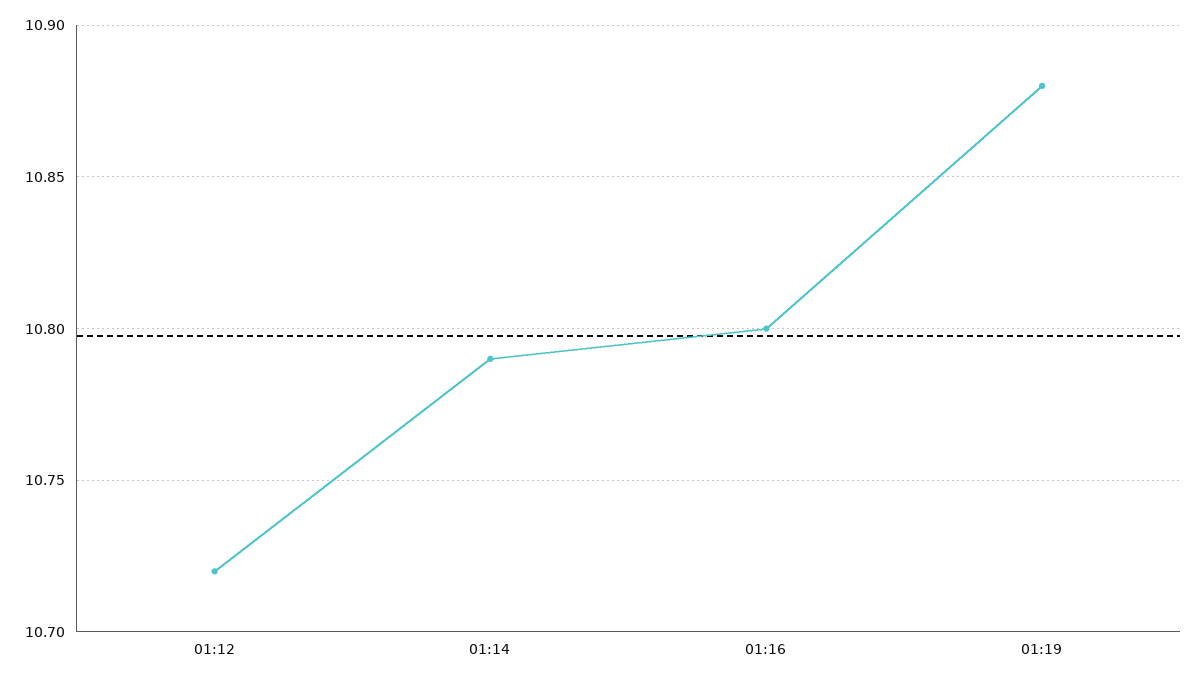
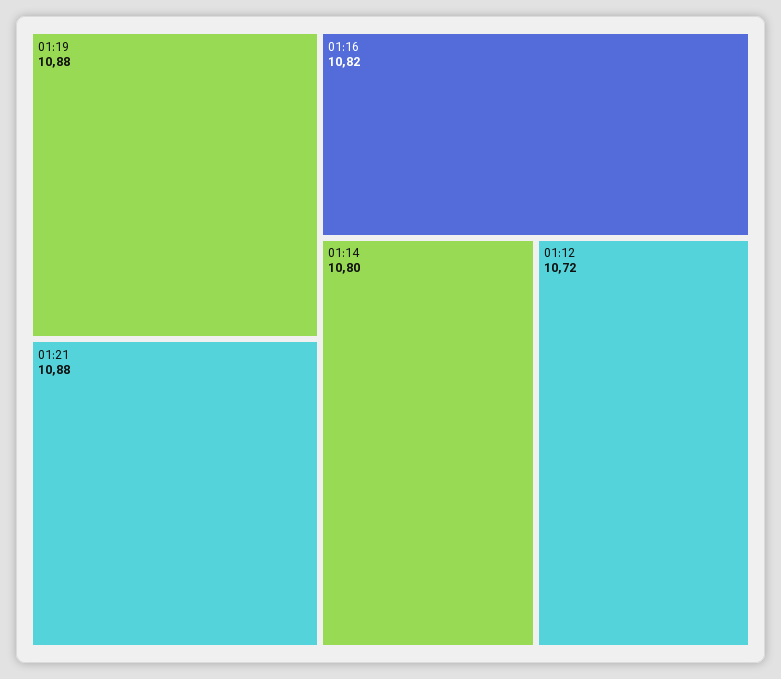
01:14: 10.79 -> 10.8
01:16: 10.8 -> 10.82
01:21: none -> 10.88

